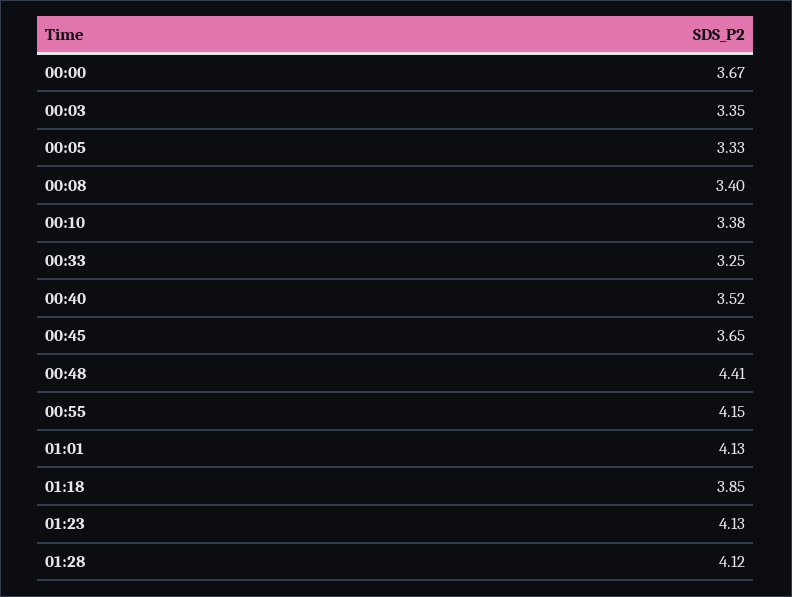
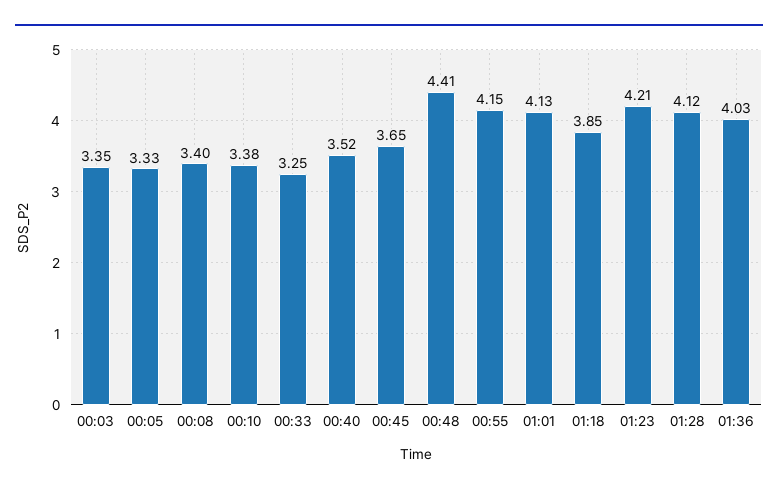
00:00: 3.67 -> none
01:23: 4.13 -> 4.21
01:36: none -> 4.03

